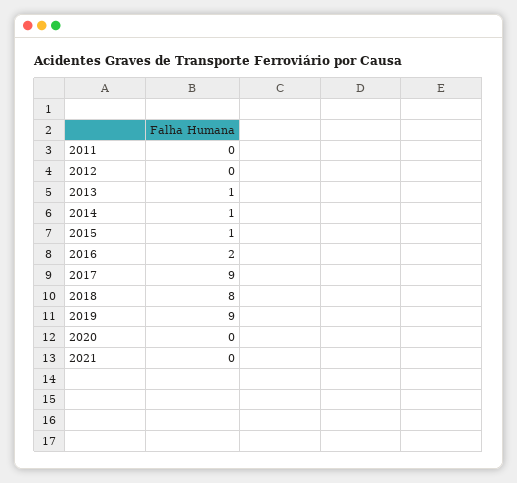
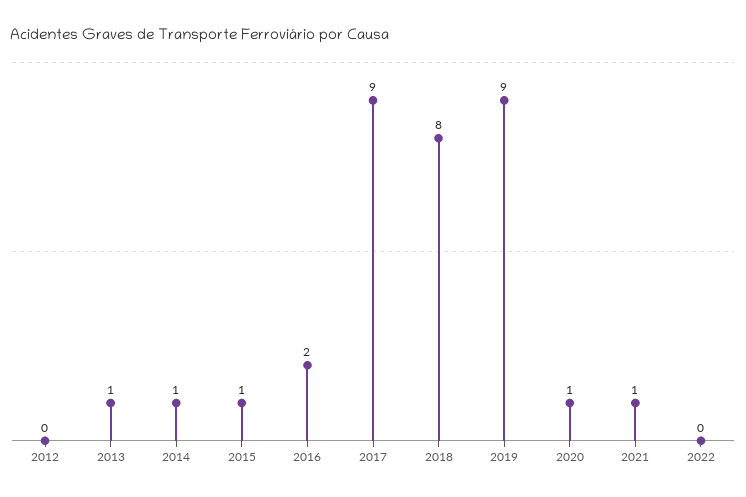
2011: 0 -> none
2020: 0 -> 1
2021: 0 -> 1
2022: none -> 0

